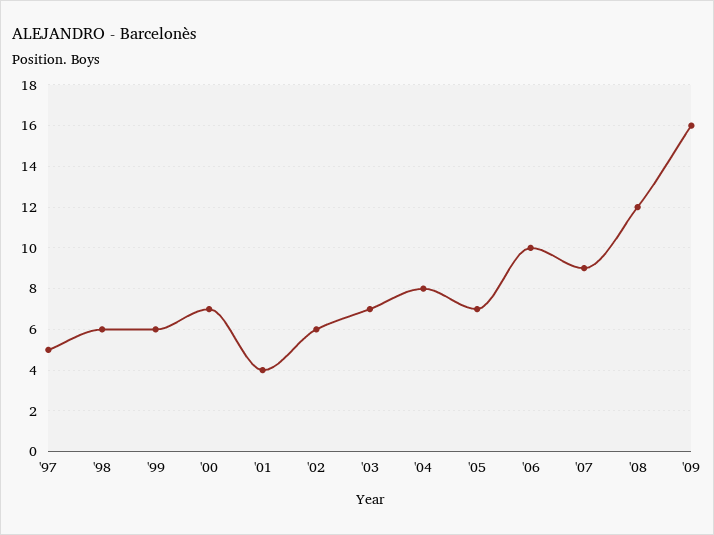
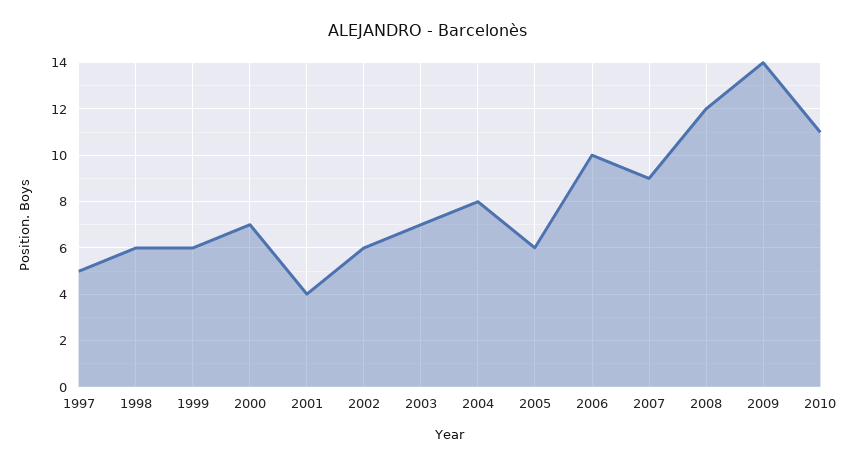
'05: 7 -> 6
'09: 16 -> 14
2010: none -> 11

